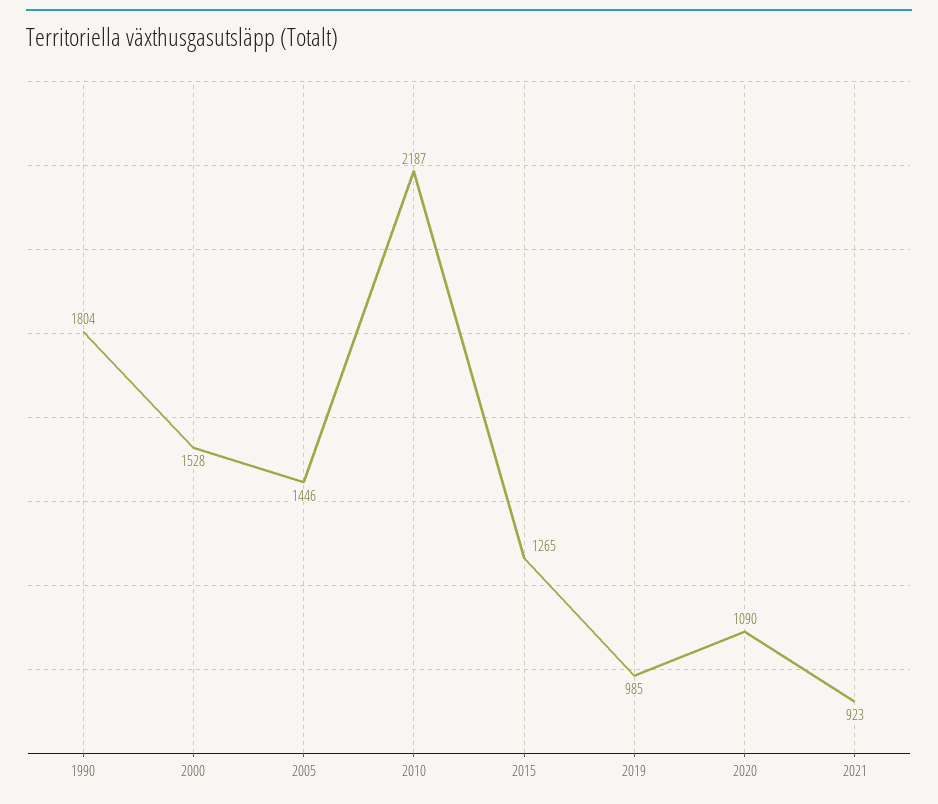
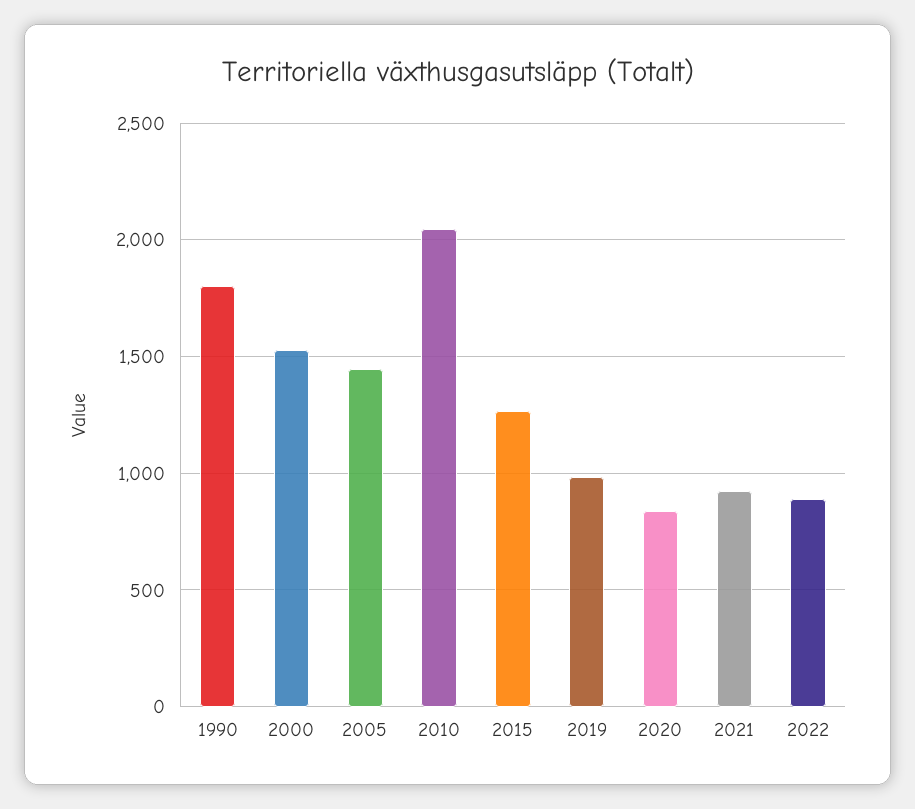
2010: 2187 -> 2050
2020: 1090 -> 850
2022: none -> 900

